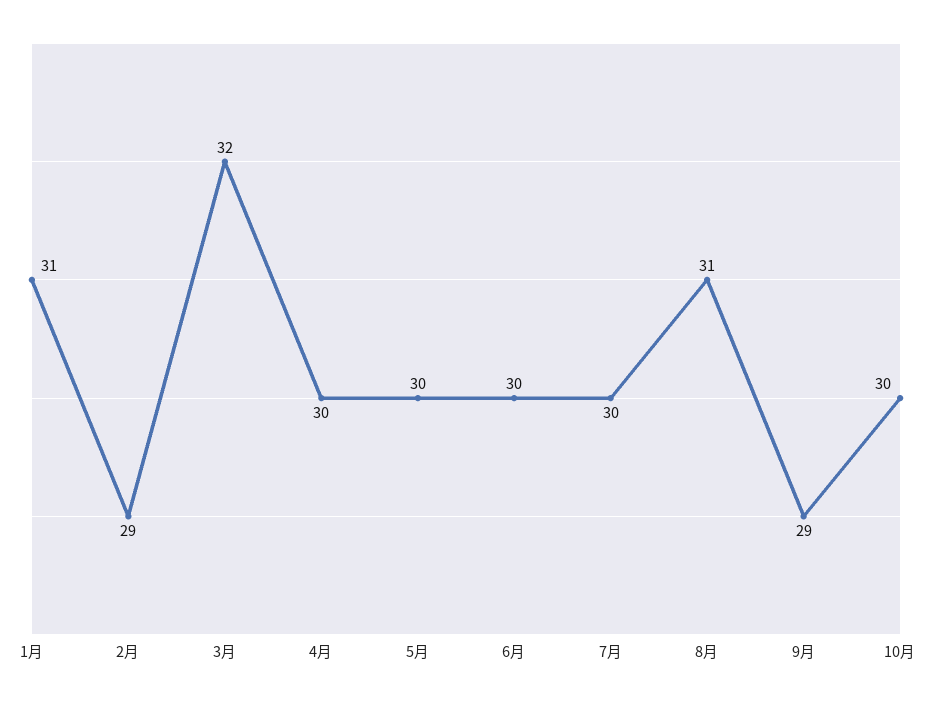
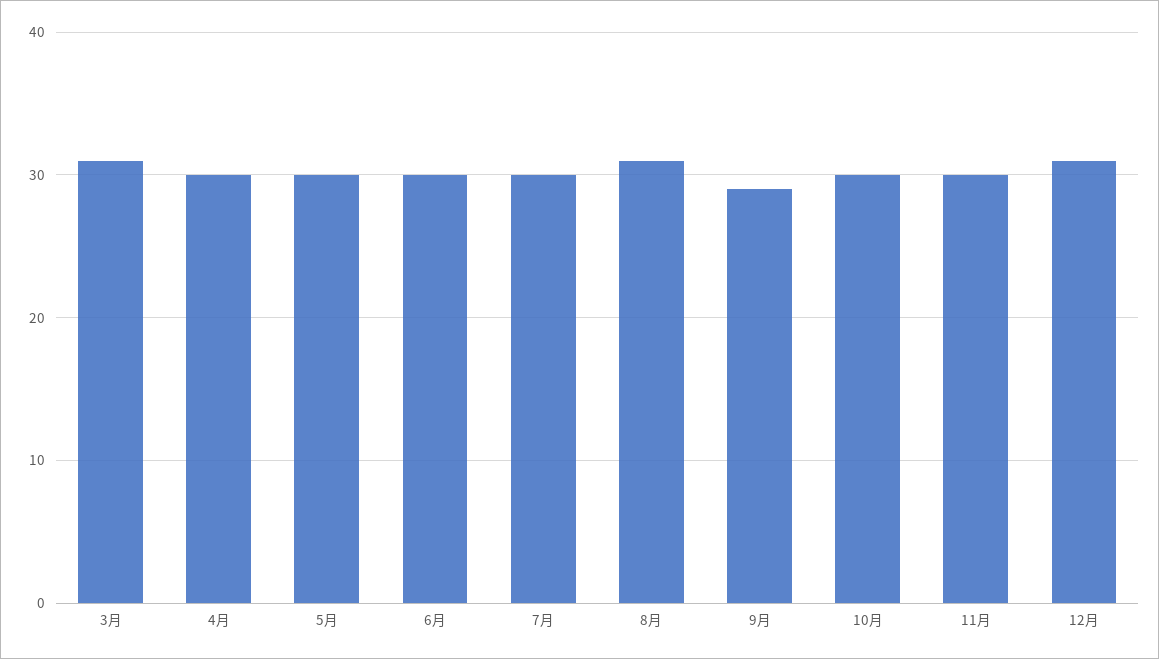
1月: 31 -> none
2月: 29 -> none
3月: 32 -> 31
11月: none -> 30
12月: none -> 31

